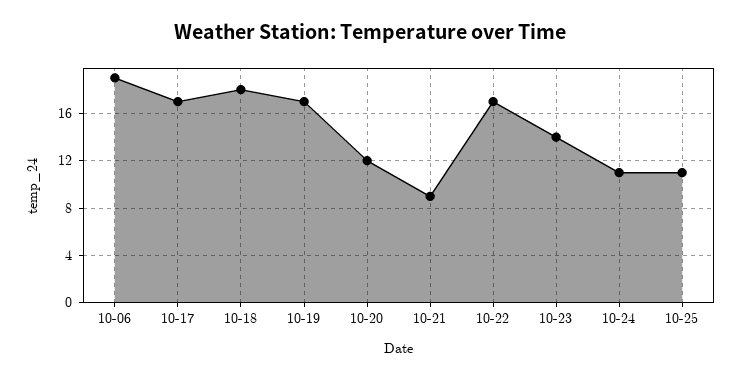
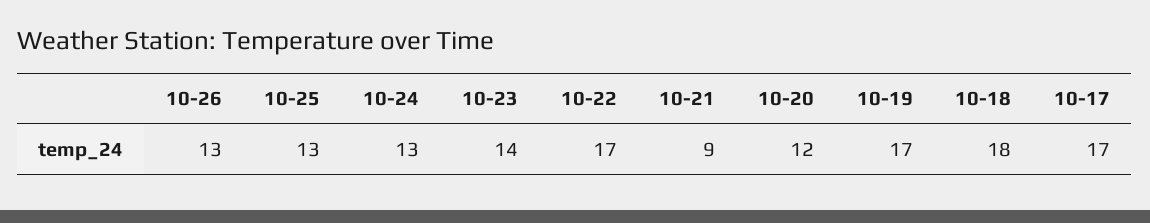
10-06: 19 -> none
10-24: 11 -> 13
10-25: 11 -> 13
10-26: none -> 13

